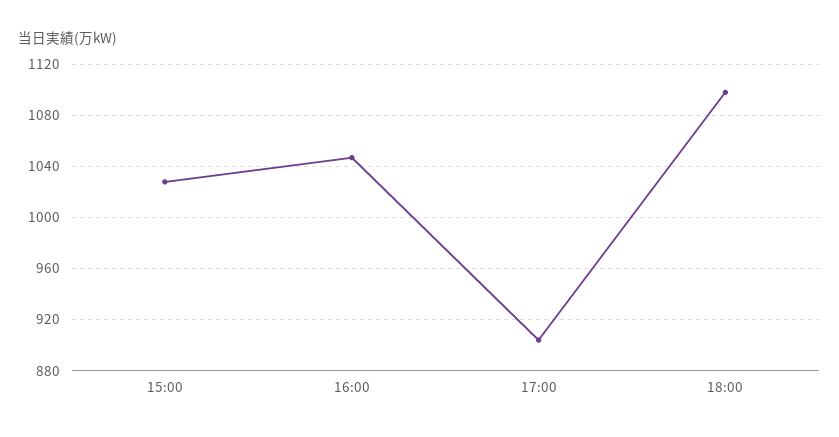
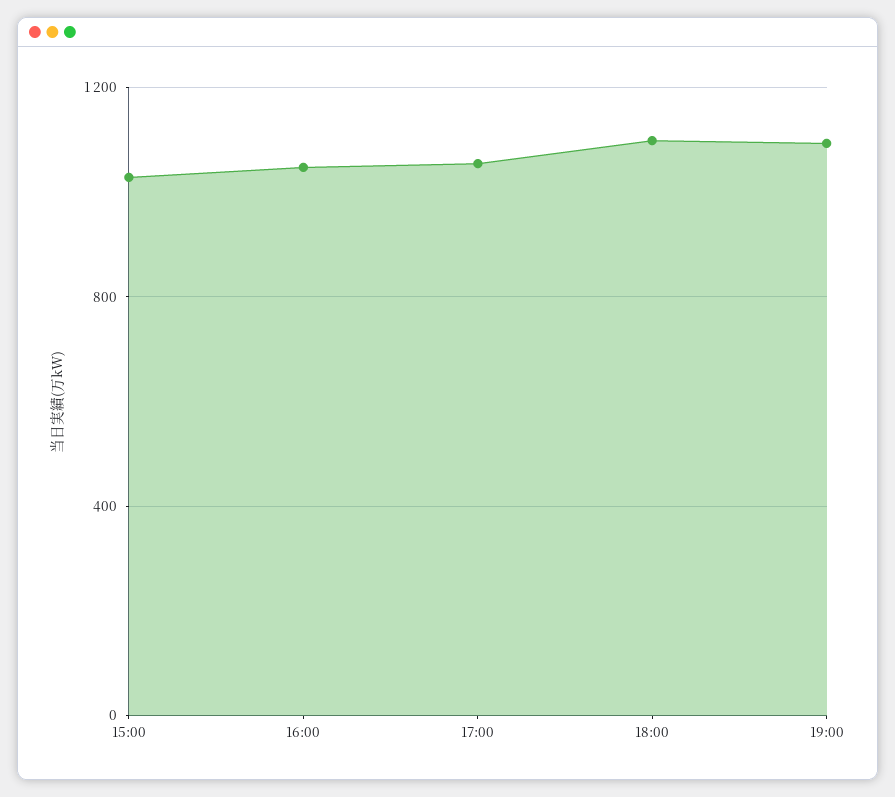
17:00: 905 -> 1050
19:00: none -> 1100

